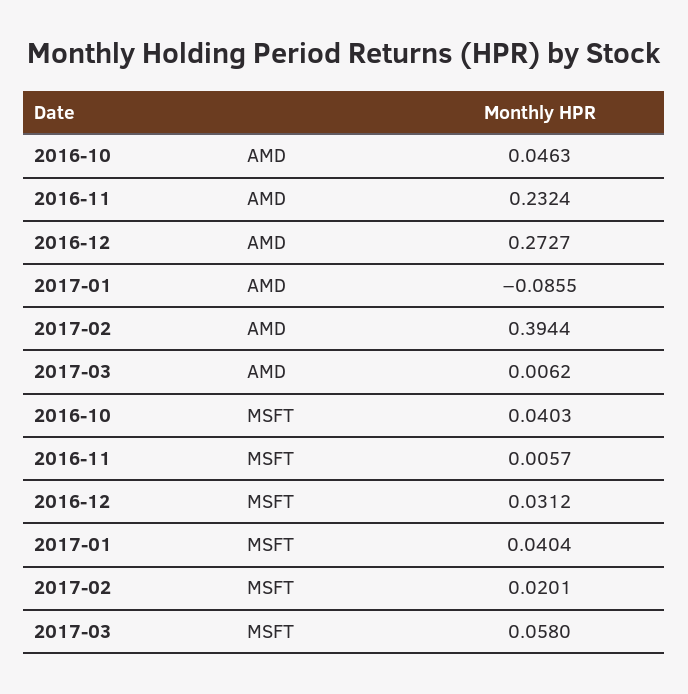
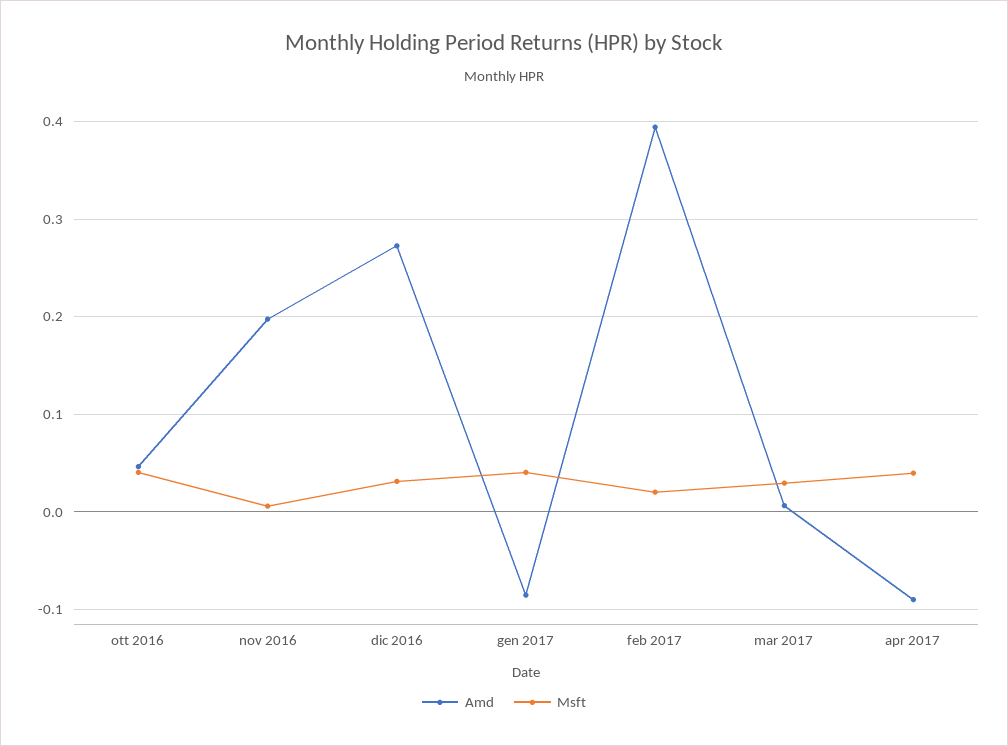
AMD, 2016-11: 0.2324 -> 0.2
MSFT, 2017-03: 0.058 -> 0.03
AMD, apr 2017: none -> -0.09
MSFT, apr 2017: none -> 0.04

